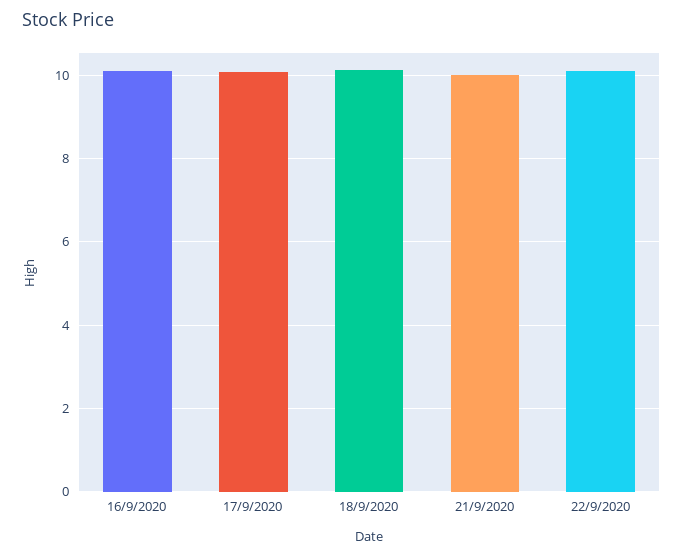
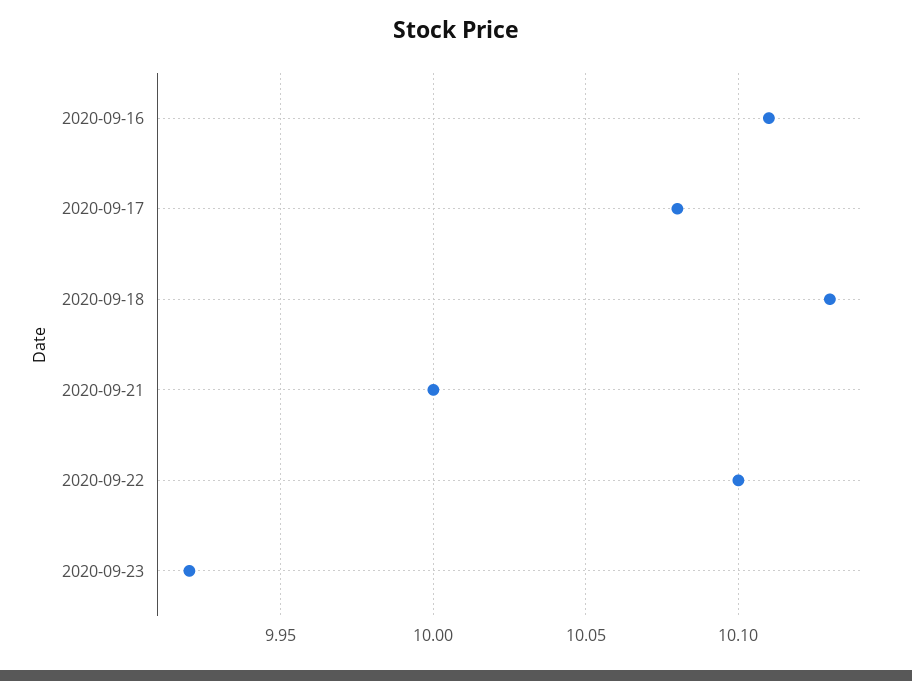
2020-09-23: none -> 9.92

